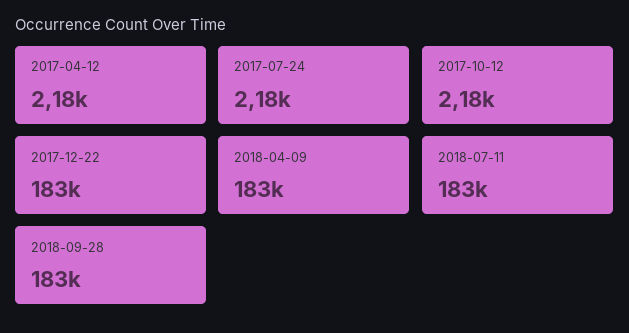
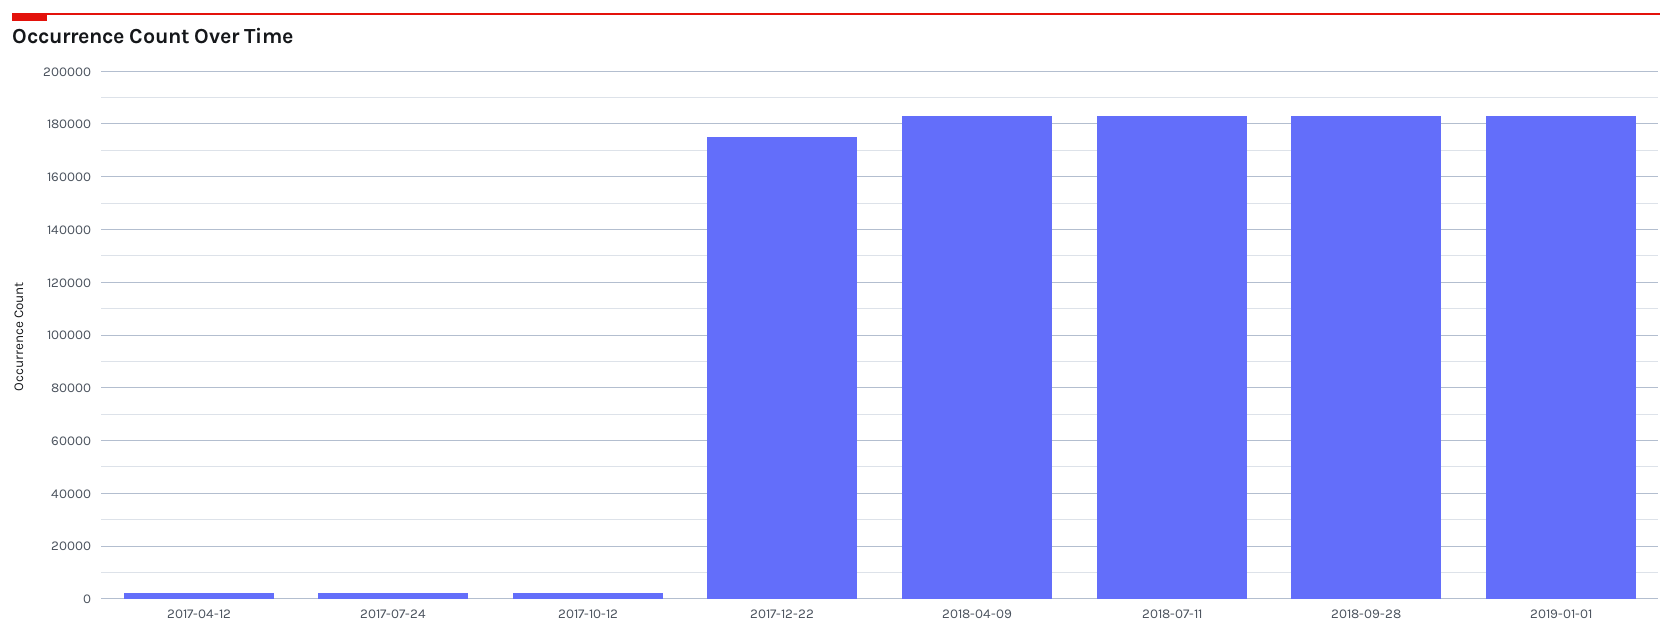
2017-12-22: 183000 -> 175000
2019-01-01: none -> 182500

